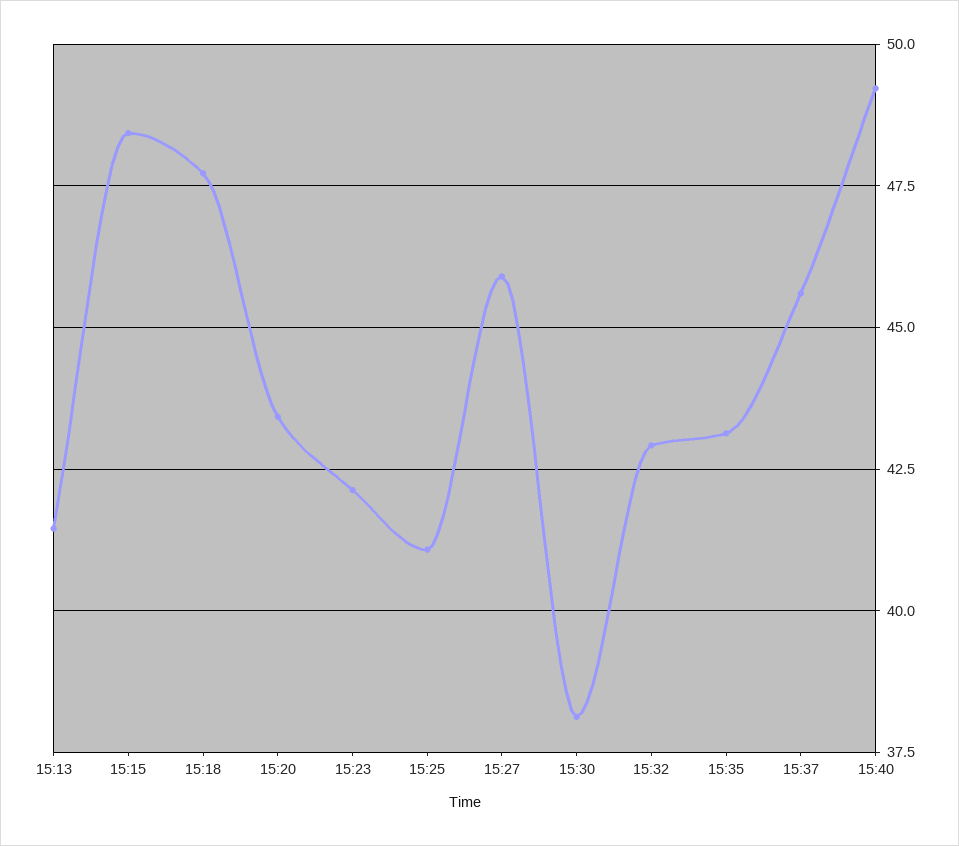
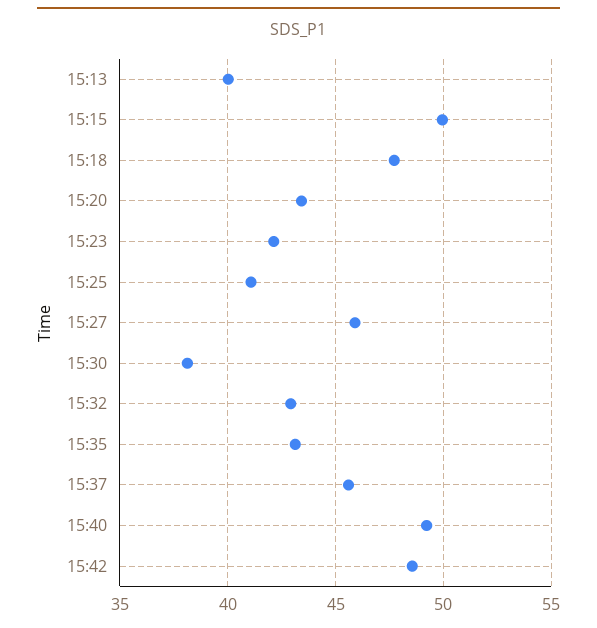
15:13: 41.5 -> 40
15:15: 48.5 -> 50
15:42: none -> 48.5

